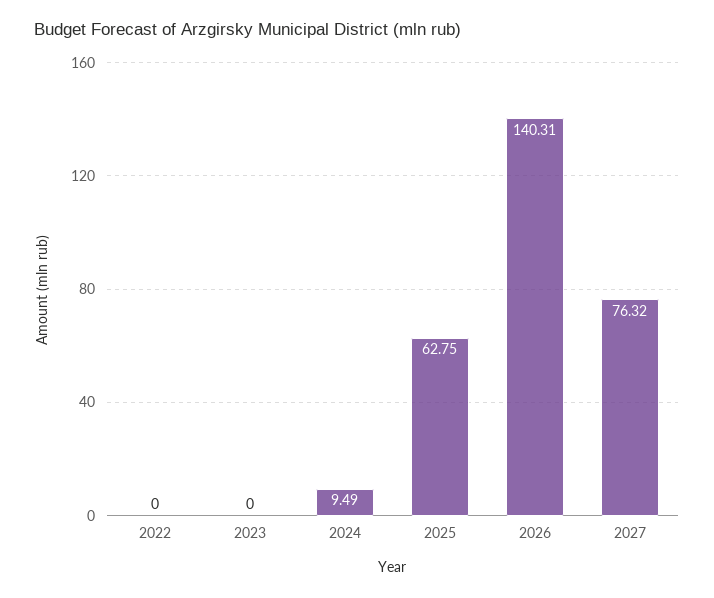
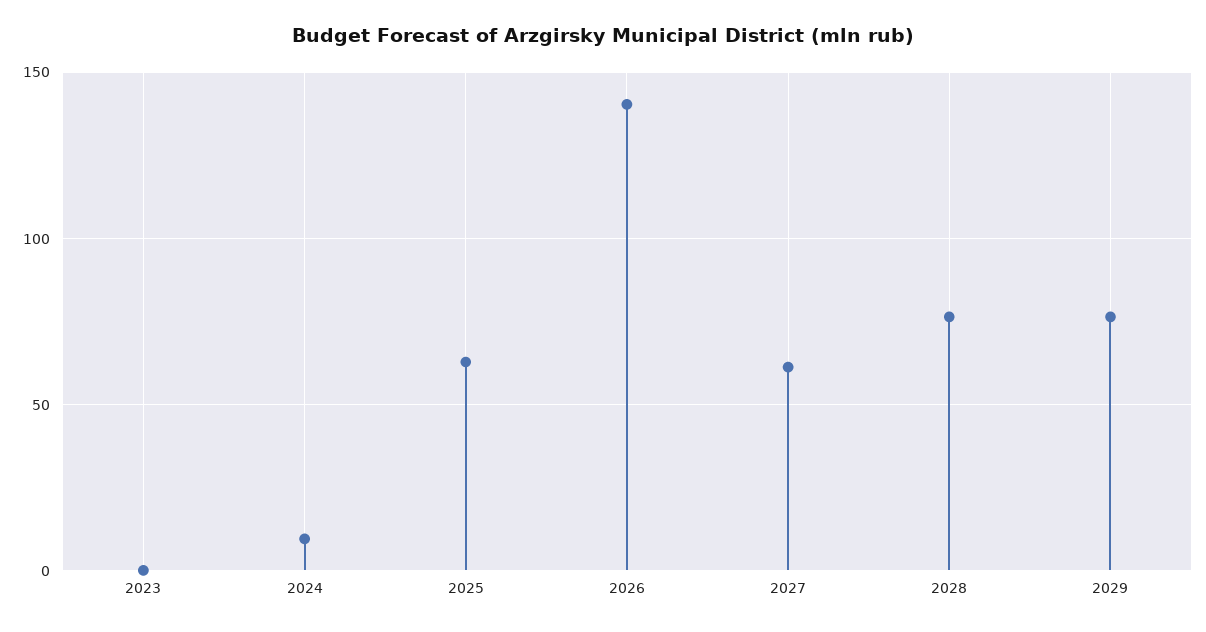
2022: 0 -> none
2027: 76.32 -> 60
2028: none -> 75
2029: none -> 75

